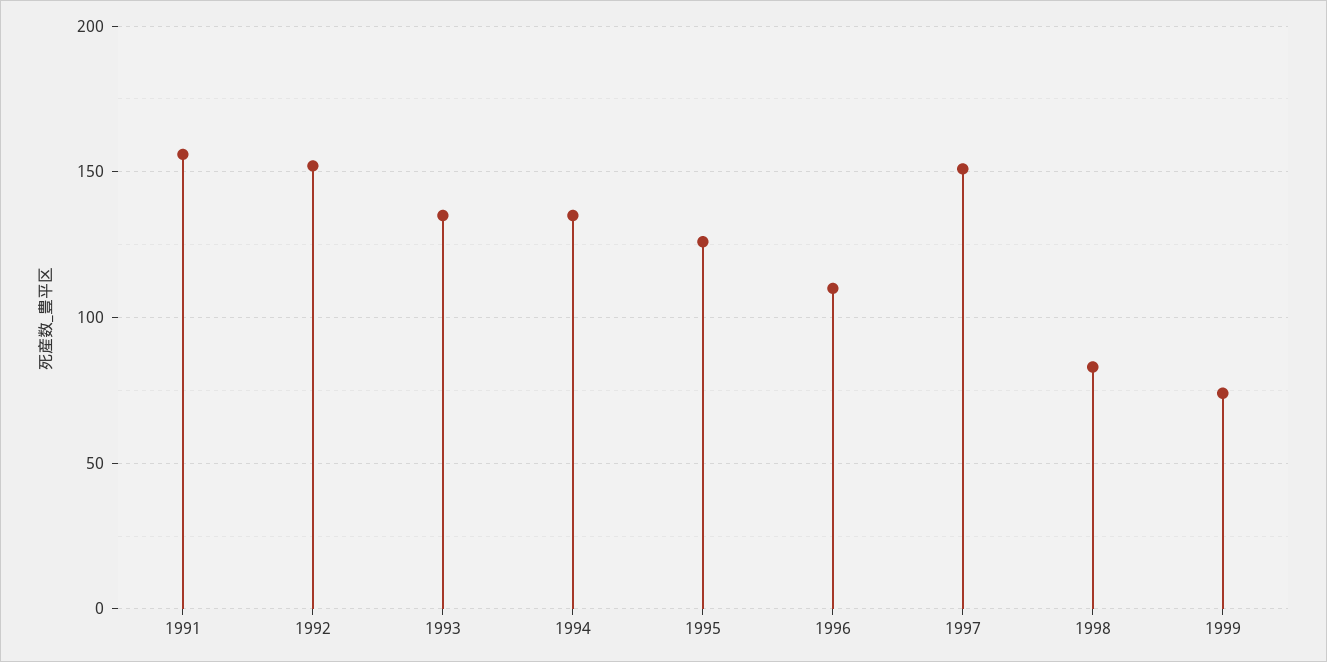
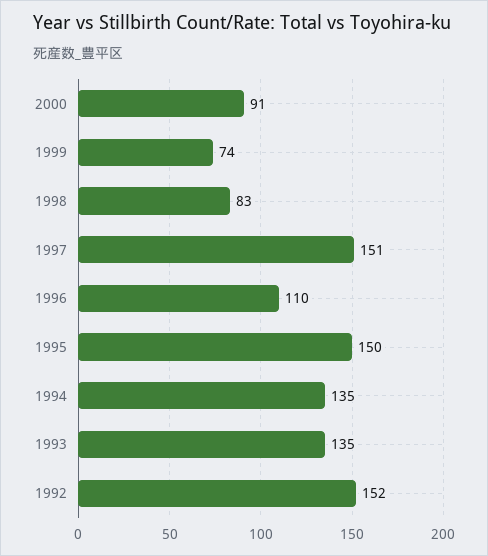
1991: 155 -> none
1995: 125 -> 150
2000: none -> 91

